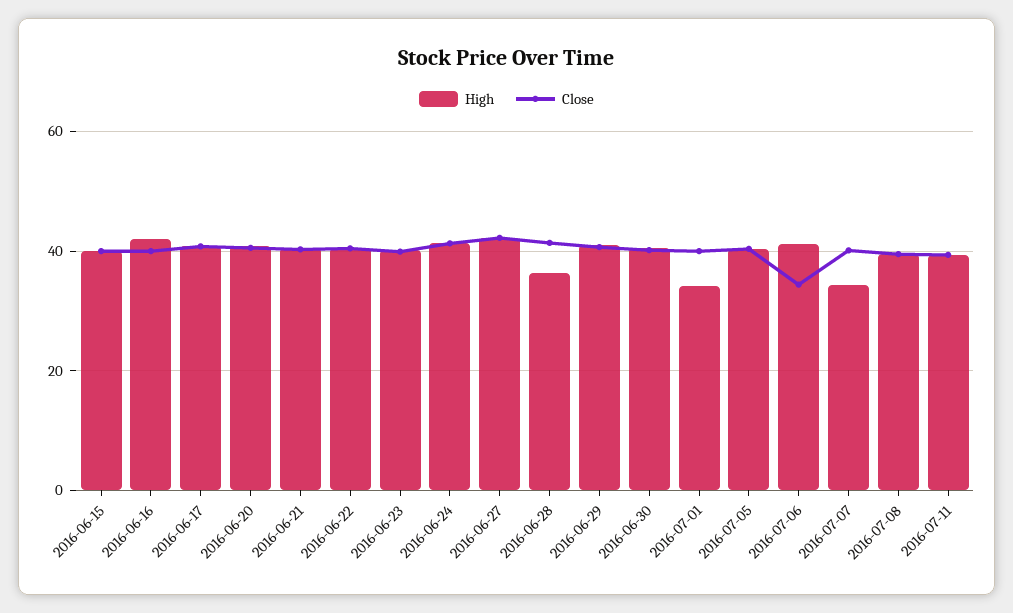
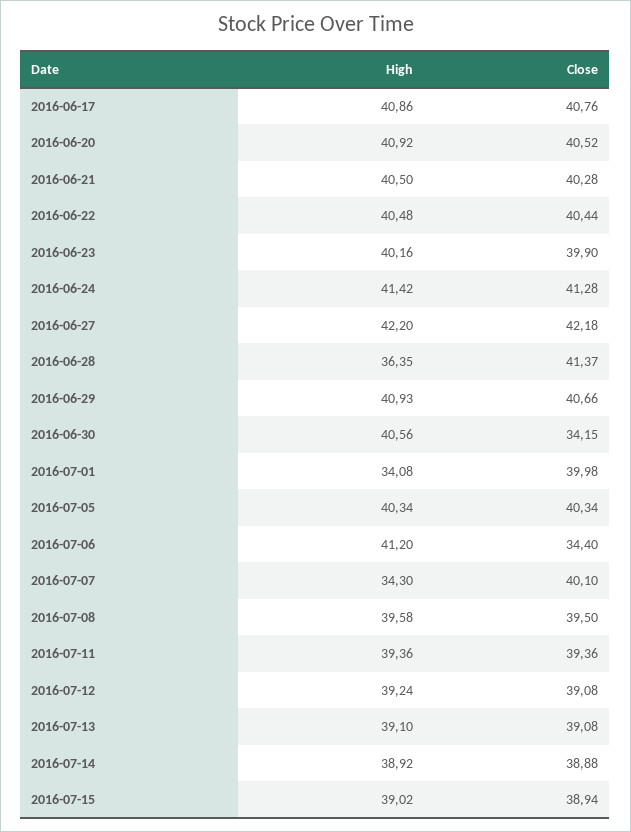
High, 2016-06-15: 40 -> none
Close, 2016-06-15: 40 -> none
High, 2016-06-16: 42 -> none
Close, 2016-06-16: 40 -> none
Close, 2016-06-30: 40 -> 34.15
High, 2016-07-12: none -> 39.24
Close, 2016-07-12: none -> 39.08
High, 2016-07-13: none -> 39.1
Close, 2016-07-13: none -> 39.08
High, 2016-07-14: none -> 38.92
Close, 2016-07-14: none -> 38.88
High, 2016-07-15: none -> 39.02
Close, 2016-07-15: none -> 38.94

